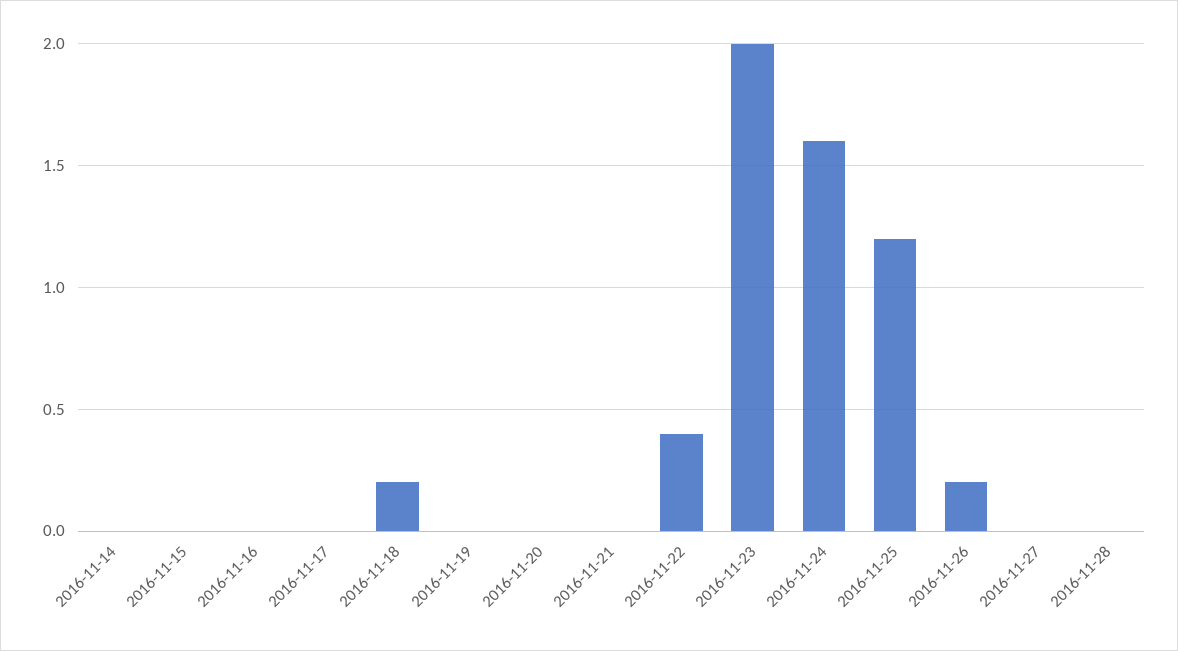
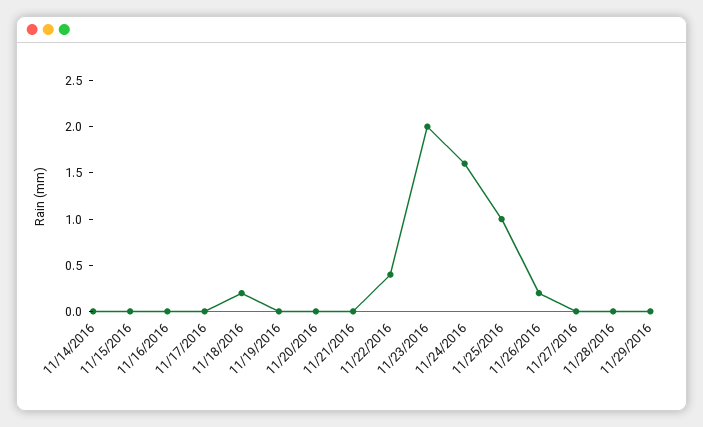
2016-11-25: 1.2 -> 1
11/29/2016: none -> 0

